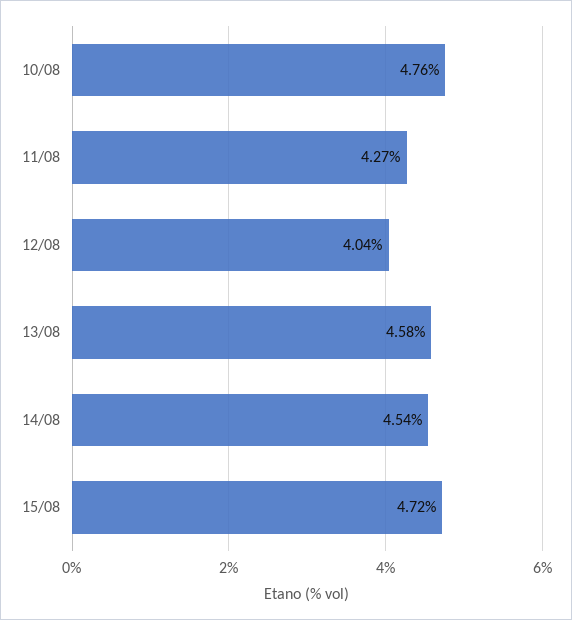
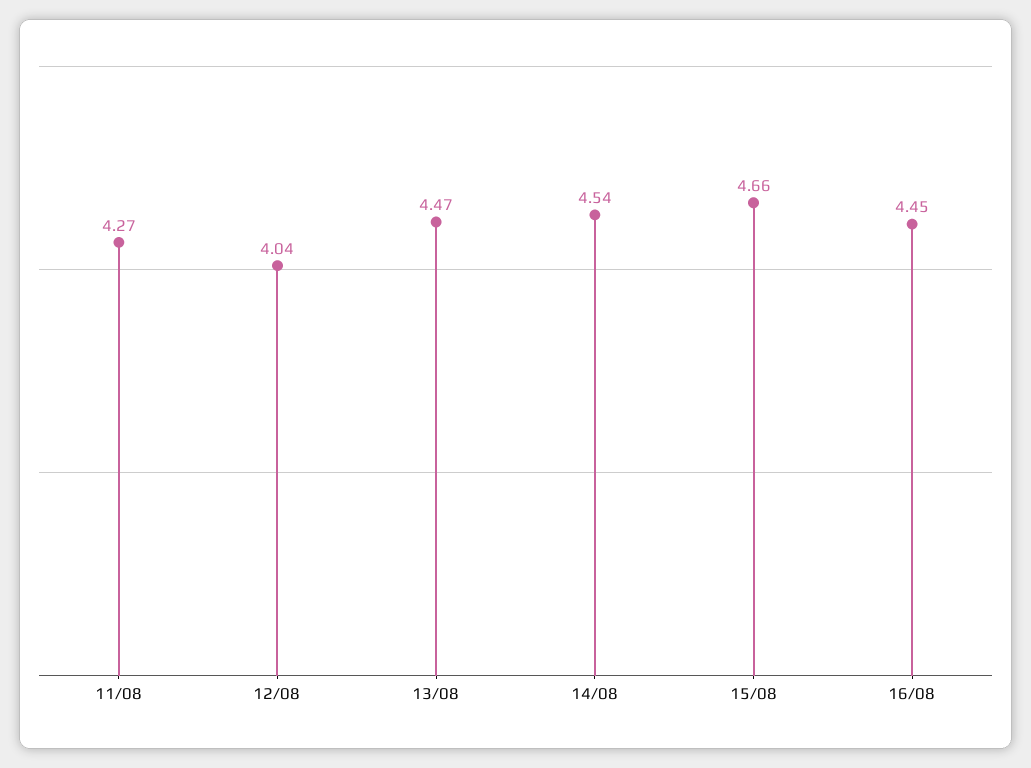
10/08: 4.76 -> none
13/08: 4.58 -> 4.47
15/08: 4.72 -> 4.66
16/08: none -> 4.45

